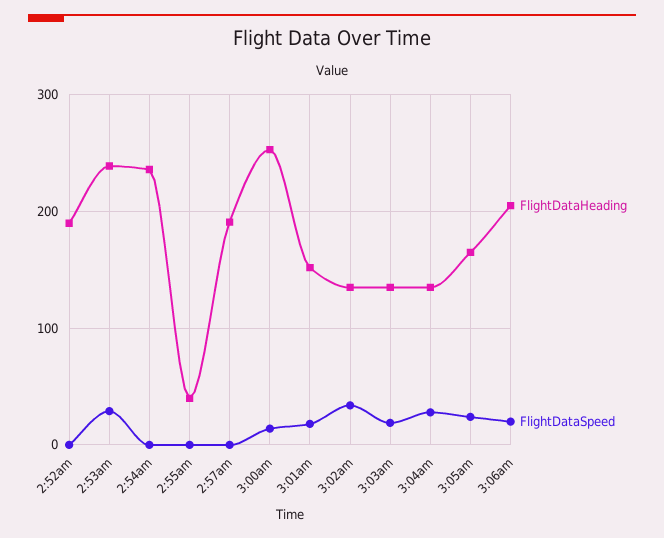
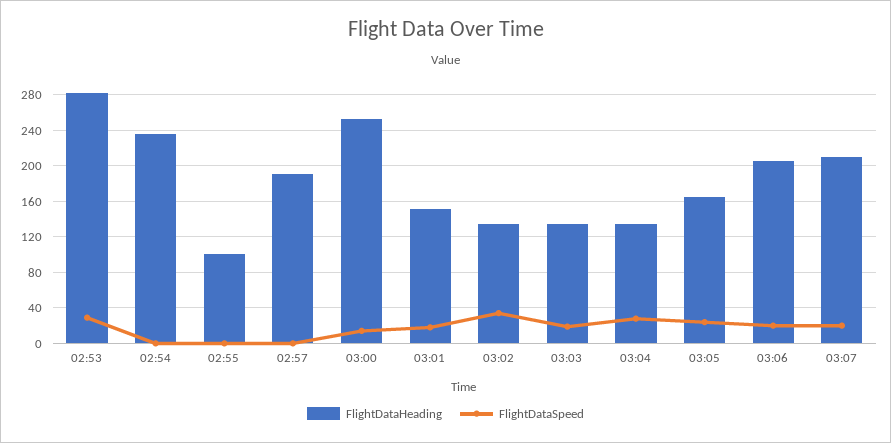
FlightDataHeading, 2:52am: 190 -> none
FlightDataSpeed, 2:52am: 0 -> none
FlightDataHeading, 2:53am: 240 -> 280
FlightDataHeading, 2:55am: 40 -> 100
FlightDataHeading, 03:07: none -> 210
FlightDataSpeed, 03:07: none -> 20

